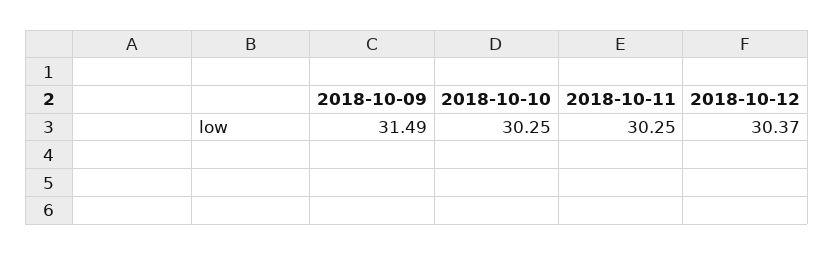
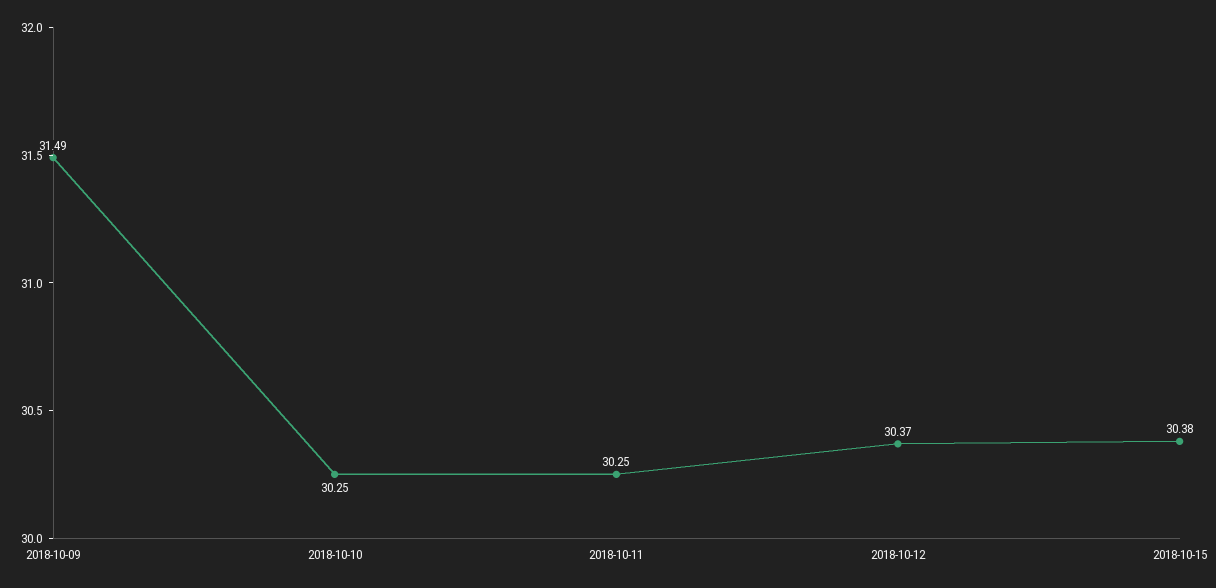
2018-10-15: none -> 30.38

